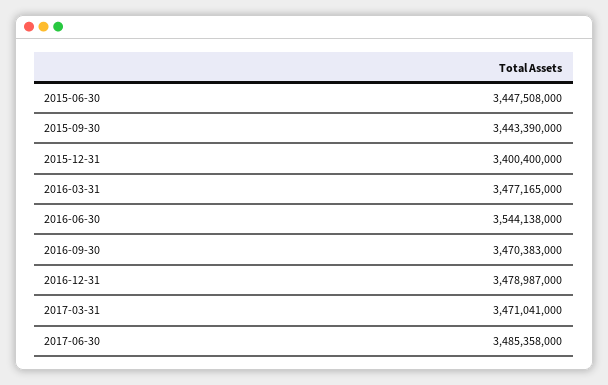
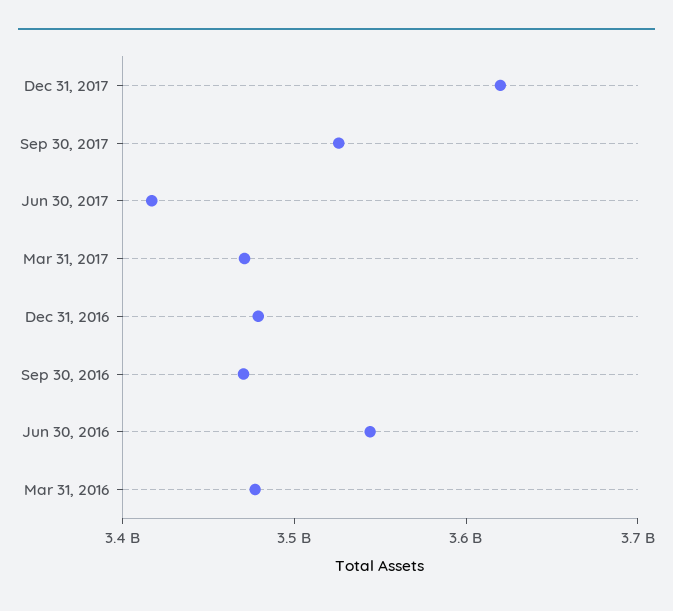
2015-06-30: 3447508000 -> none
2015-09-30: 3443390000 -> none
2015-12-31: 3400400000 -> none
2017-06-30: 3485358000 -> 3420000000
Dec 31, 2017: none -> 3620000000
Sep 30, 2017: none -> 3520000000

